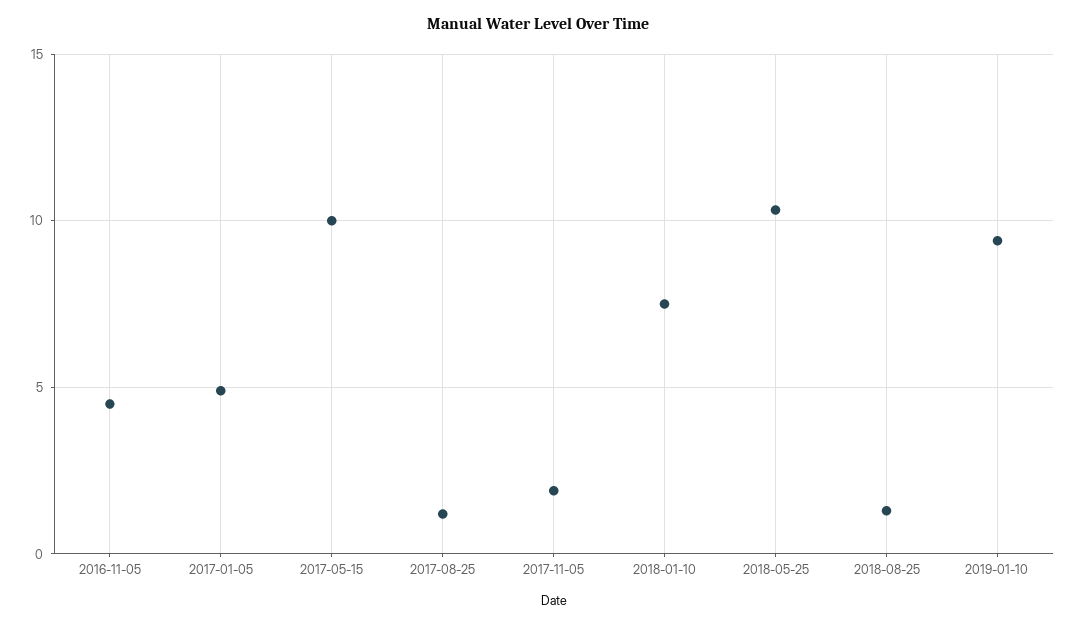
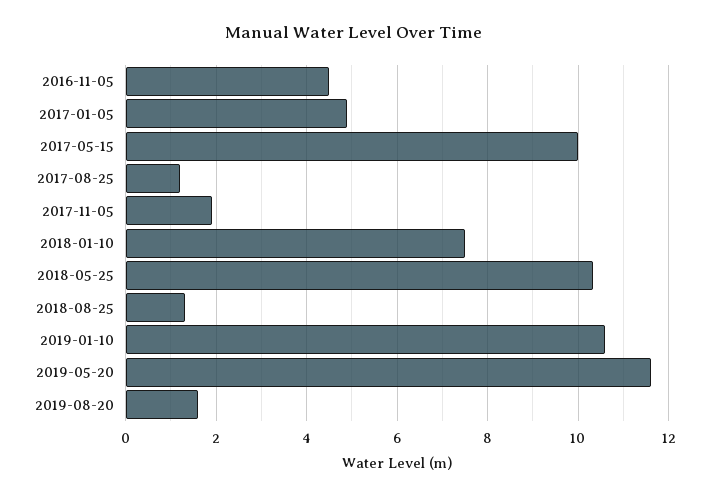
2019-01-10: 9.5 -> 10.6
2019-05-20: none -> 11.6
2019-08-20: none -> 1.6

